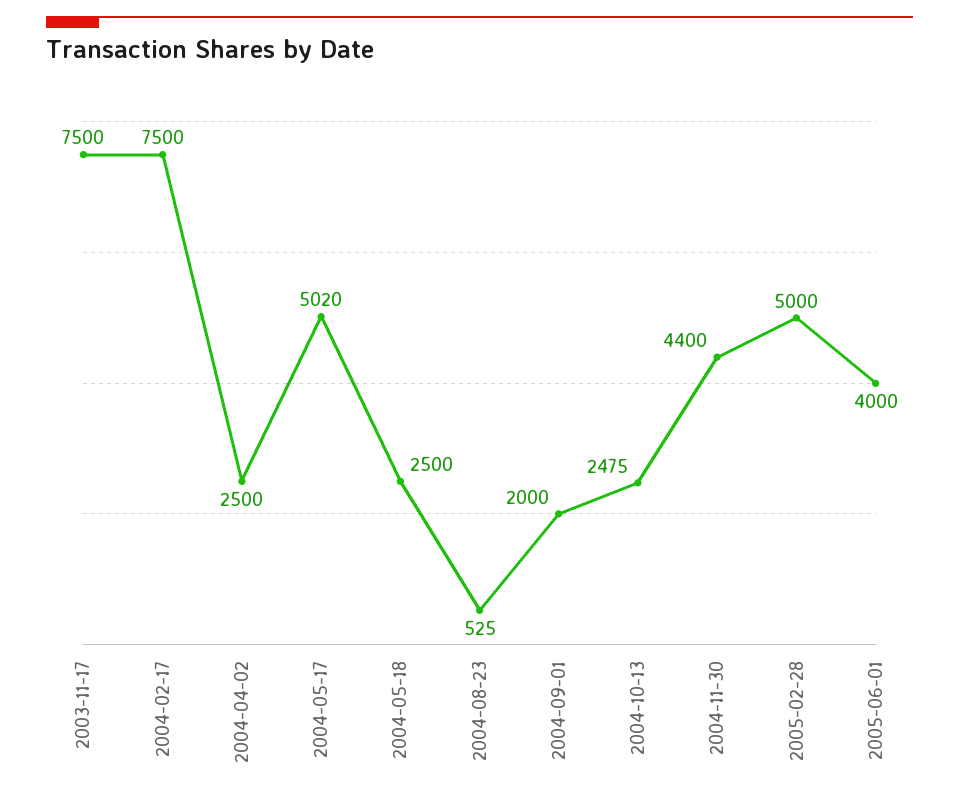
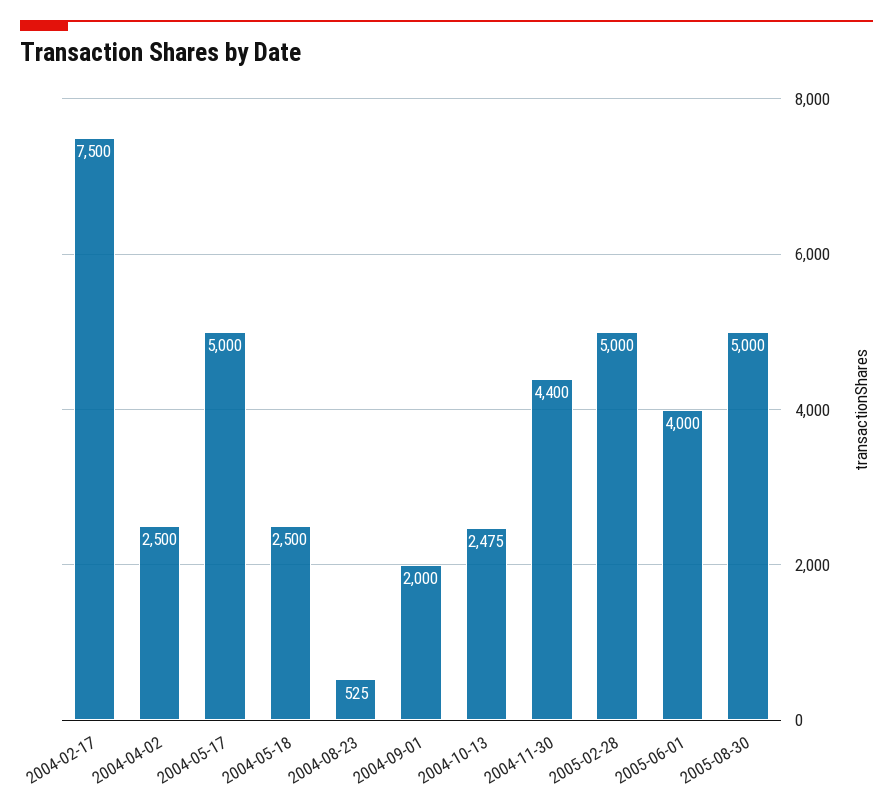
2003-11-17: 7500 -> none
2004-05-17: 5020 -> 5000
2005-08-30: none -> 5000

